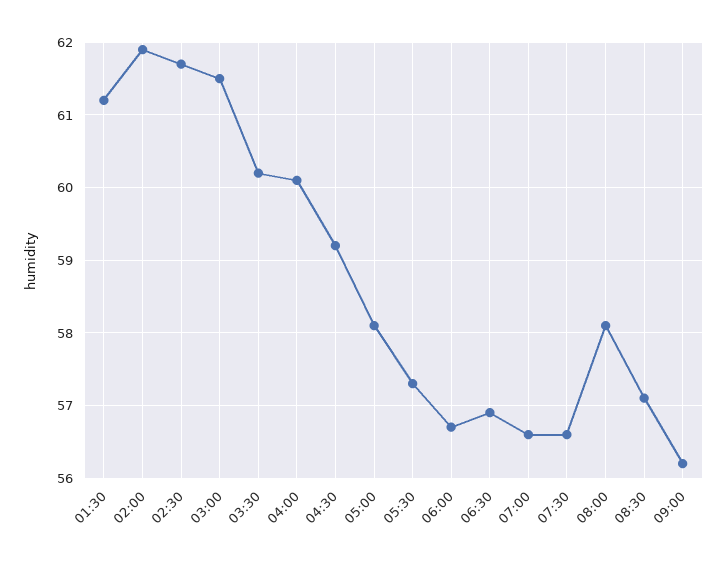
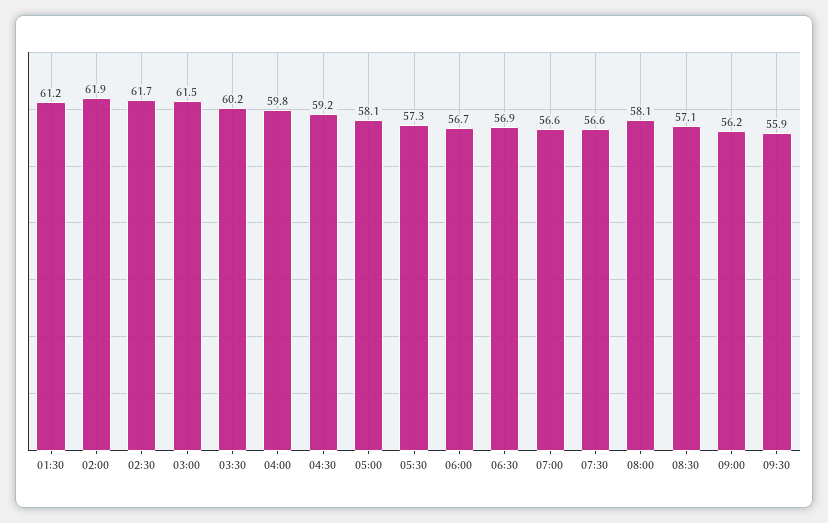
04:00: 60.1 -> 59.8
09:30: none -> 55.9

